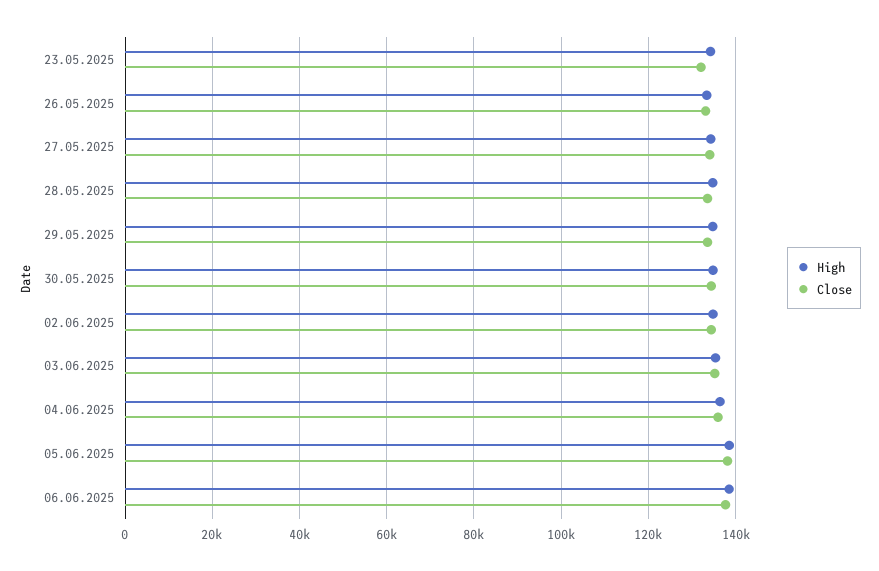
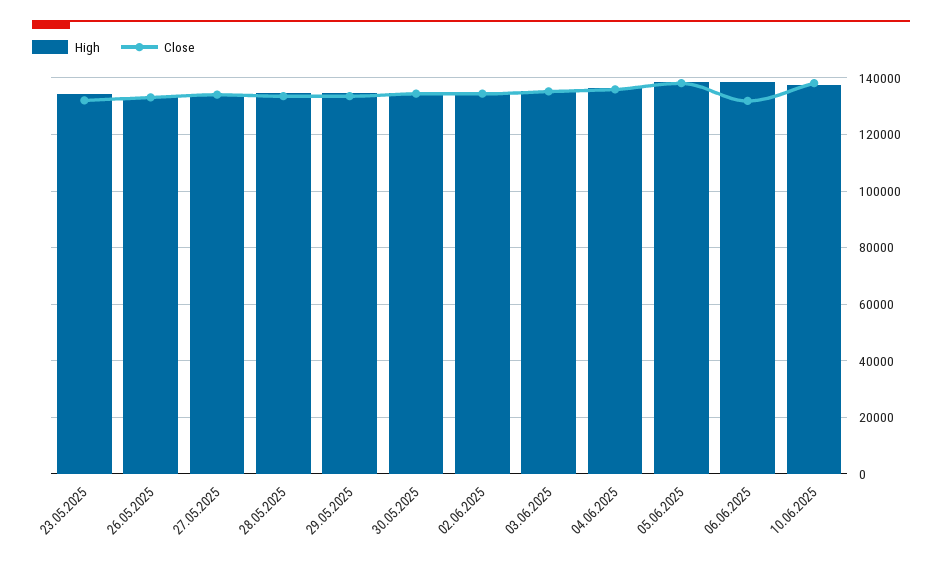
Close, 06.06.2025: 138000 -> 132500
High, 10.06.2025: none -> 137500
Close, 10.06.2025: none -> 137500

